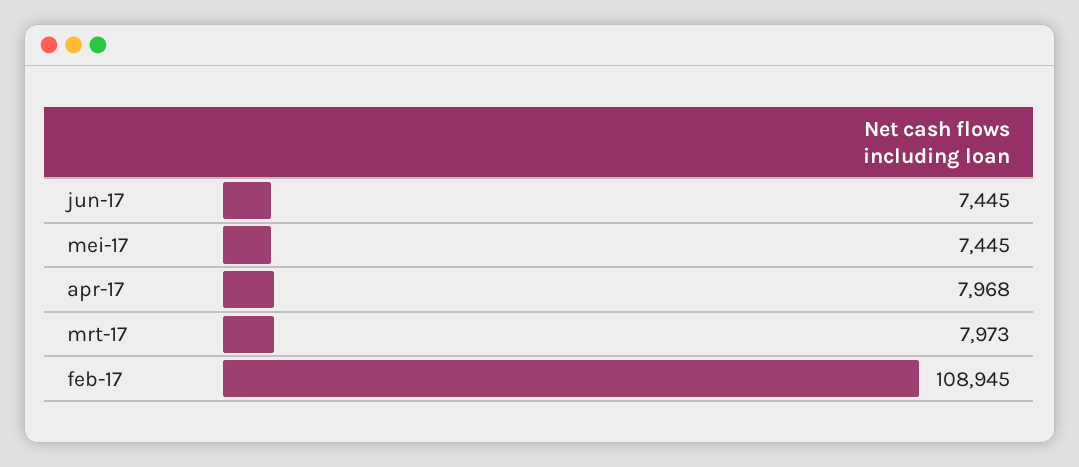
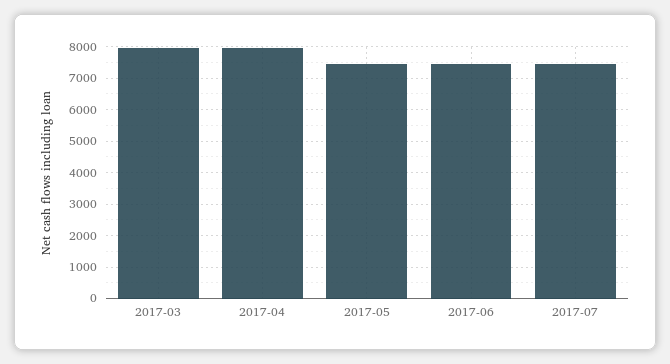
feb-17: 108945 -> none
2017-07: none -> 7400

